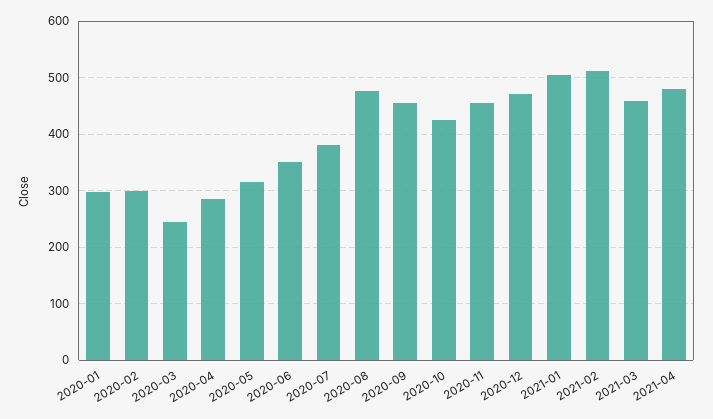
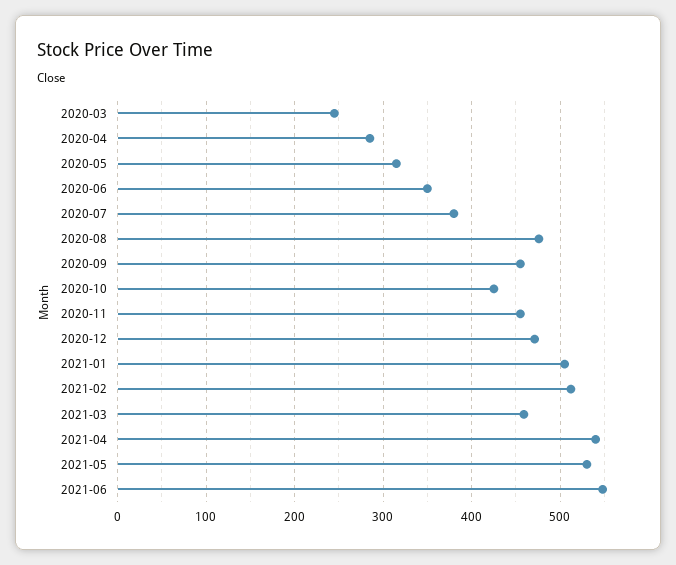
2020-01: 300 -> none
2020-02: 300 -> none
2021-04: 480 -> 540
2021-05: none -> 530
2021-06: none -> 550

